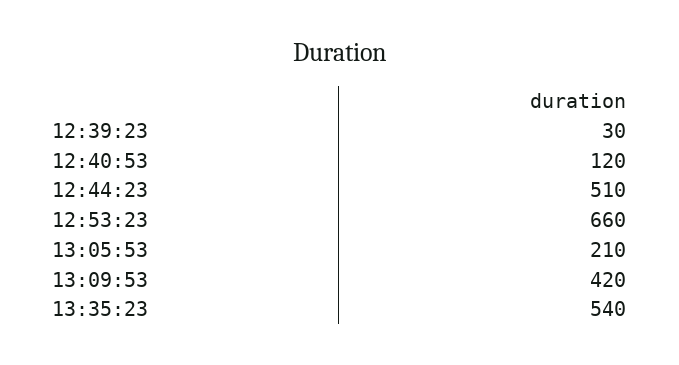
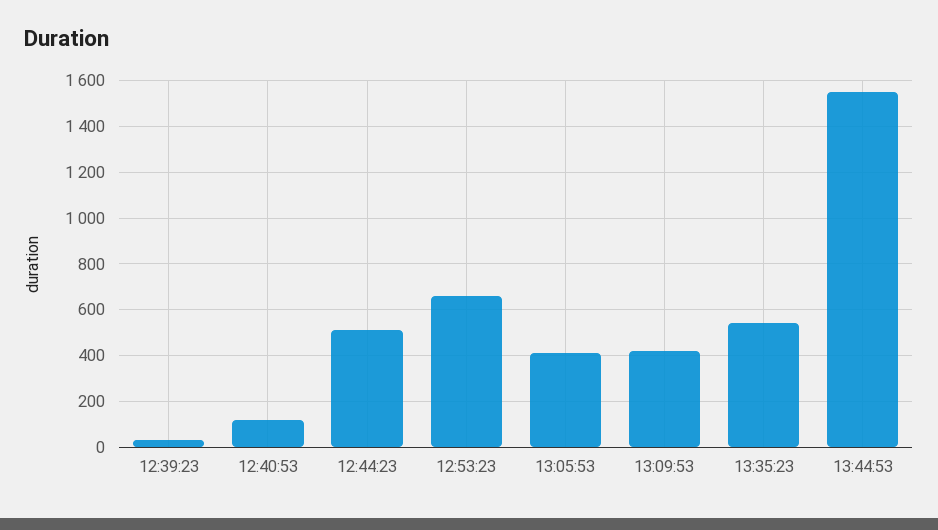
13:05:53: 210 -> 400
13:44:53: none -> 1550

